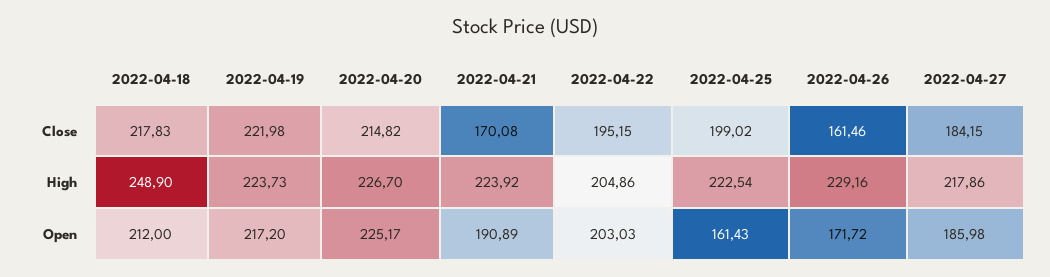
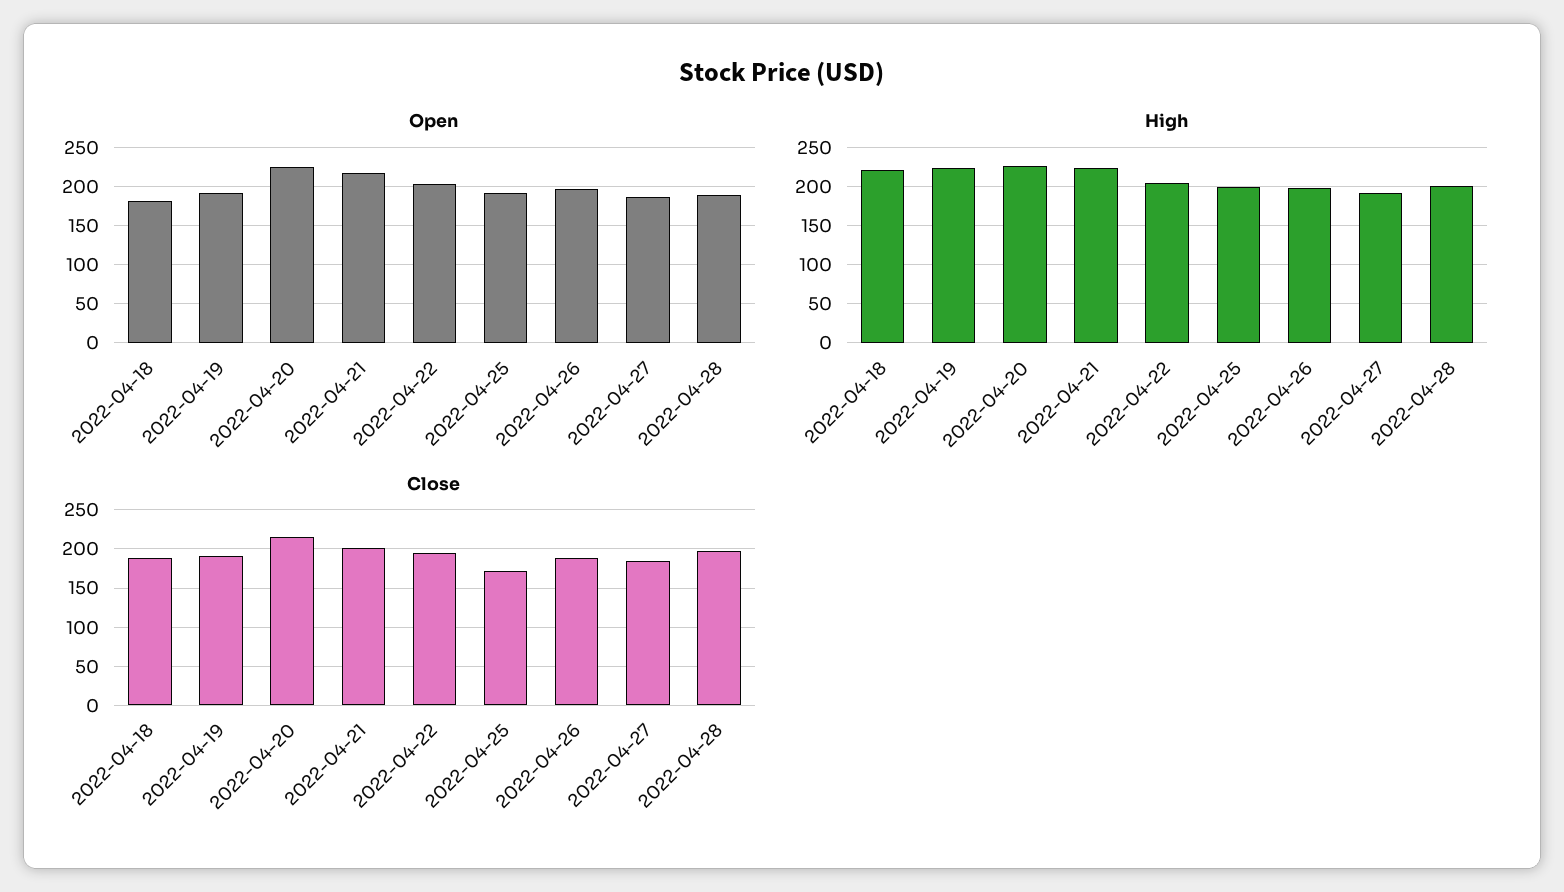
Close, 2022-04-18: 217.83 -> 190
Close, 2022-04-19: 221.98 -> 190
Close, 2022-04-21: 170.08 -> 200
Close, 2022-04-25: 199.02 -> 170
Close, 2022-04-26: 161.46 -> 190
High, 2022-04-18: 248.9 -> 220
High, 2022-04-25: 222.54 -> 200
High, 2022-04-26: 229.16 -> 200
High, 2022-04-27: 217.86 -> 190
Open, 2022-04-18: 212 -> 180
Open, 2022-04-19: 217.2 -> 190
Open, 2022-04-21: 190.89 -> 220
Open, 2022-04-25: 161.43 -> 190
Open, 2022-04-26: 171.72 -> 200
Open, 2022-04-28: none -> 190
High, 2022-04-28: none -> 200
Close, 2022-04-28: none -> 200

